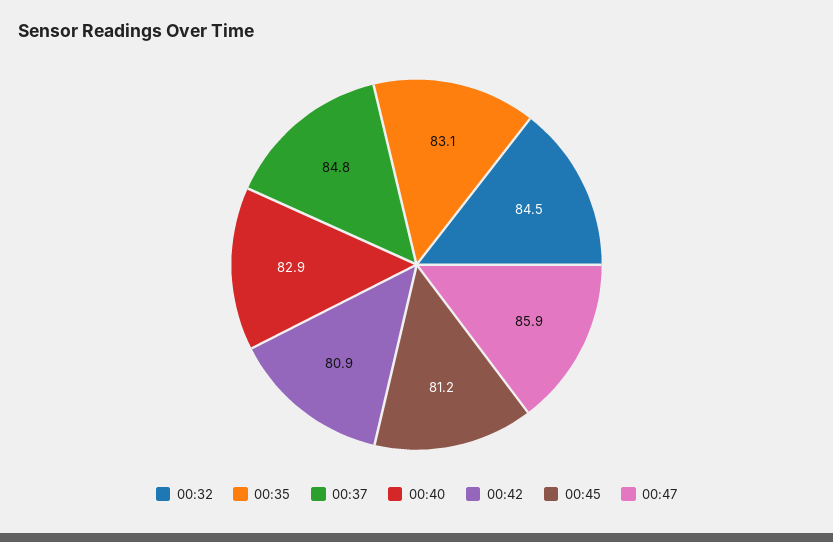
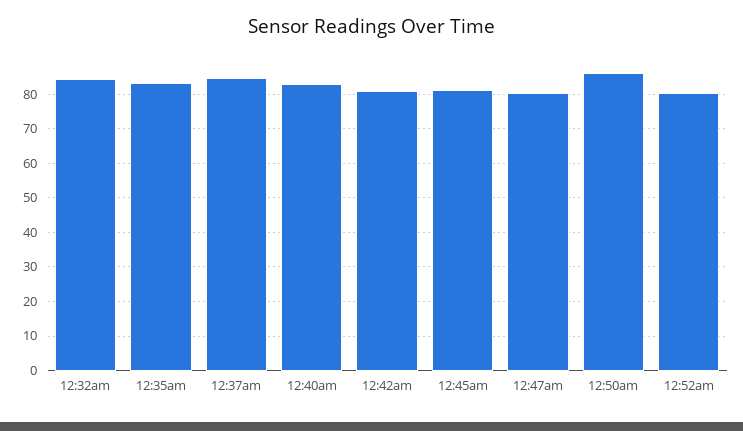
00:47: 85.9 -> 80
12:50am: none -> 86
12:52am: none -> 80

